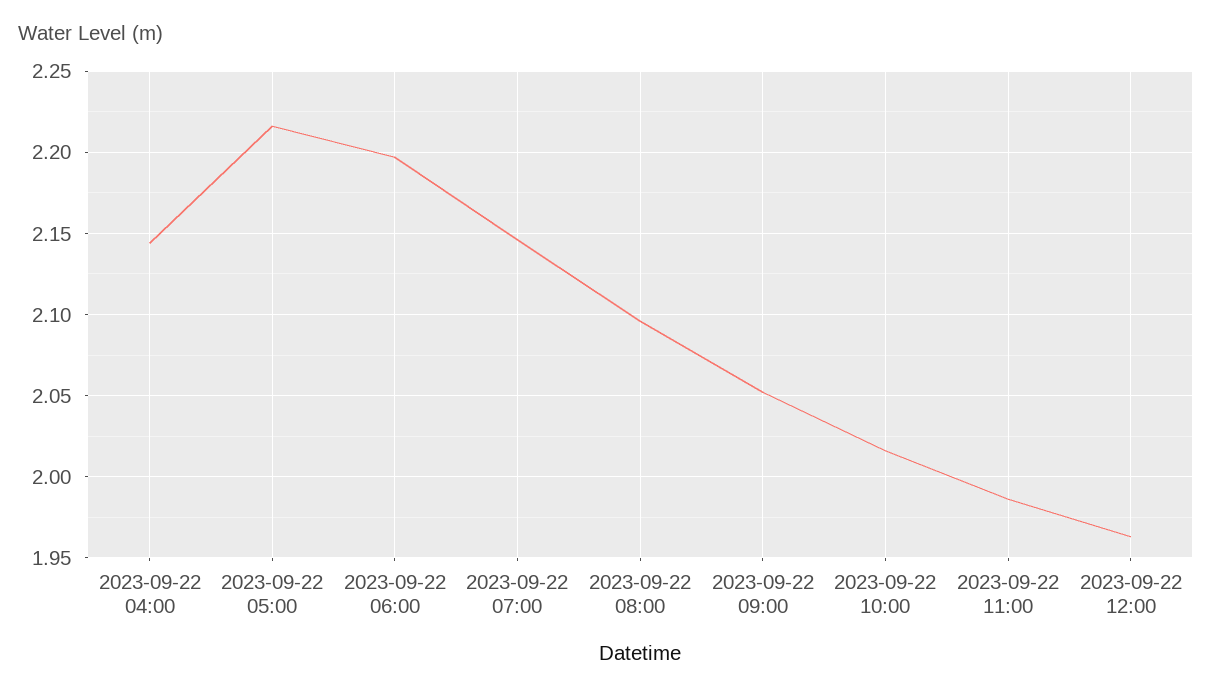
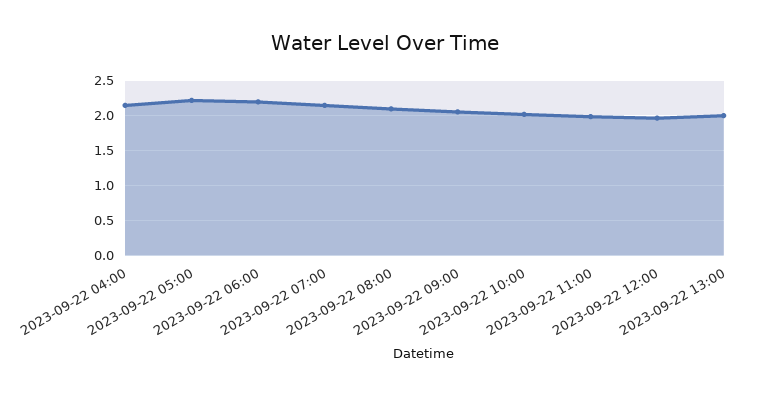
2023-09-22 13:00: none -> 2

